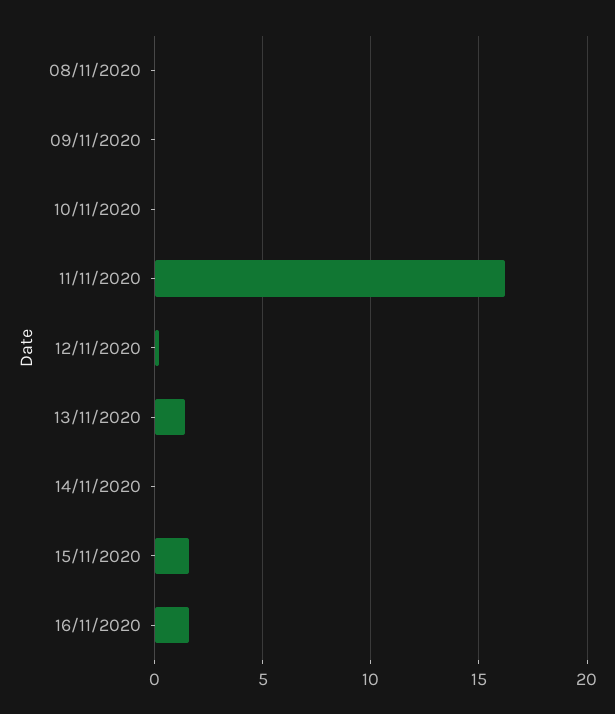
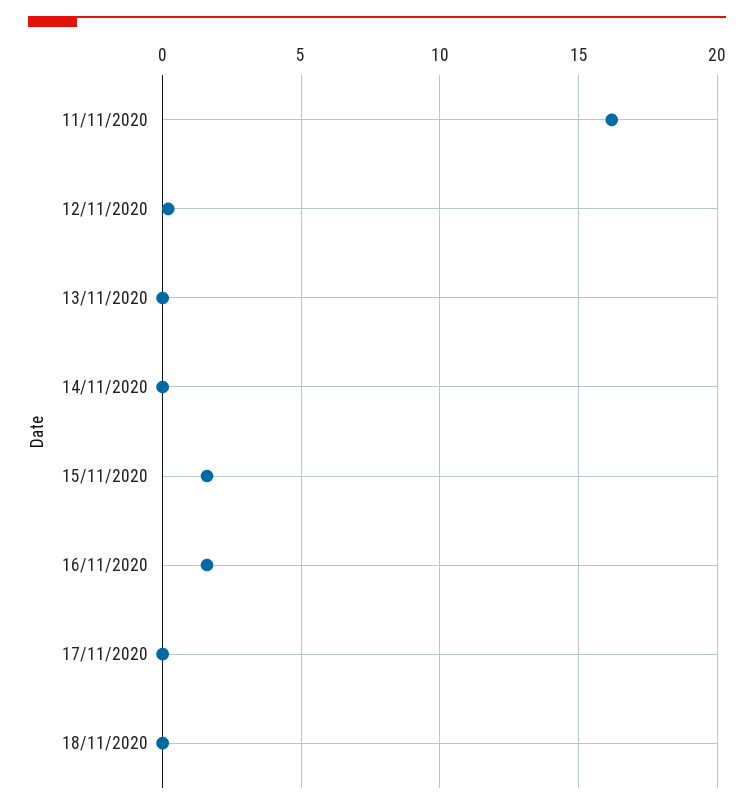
08/11/2020: 0 -> none
09/11/2020: 0 -> none
10/11/2020: 0 -> none
13/11/2020: 1.5 -> 0
17/11/2020: none -> 0
18/11/2020: none -> 0

